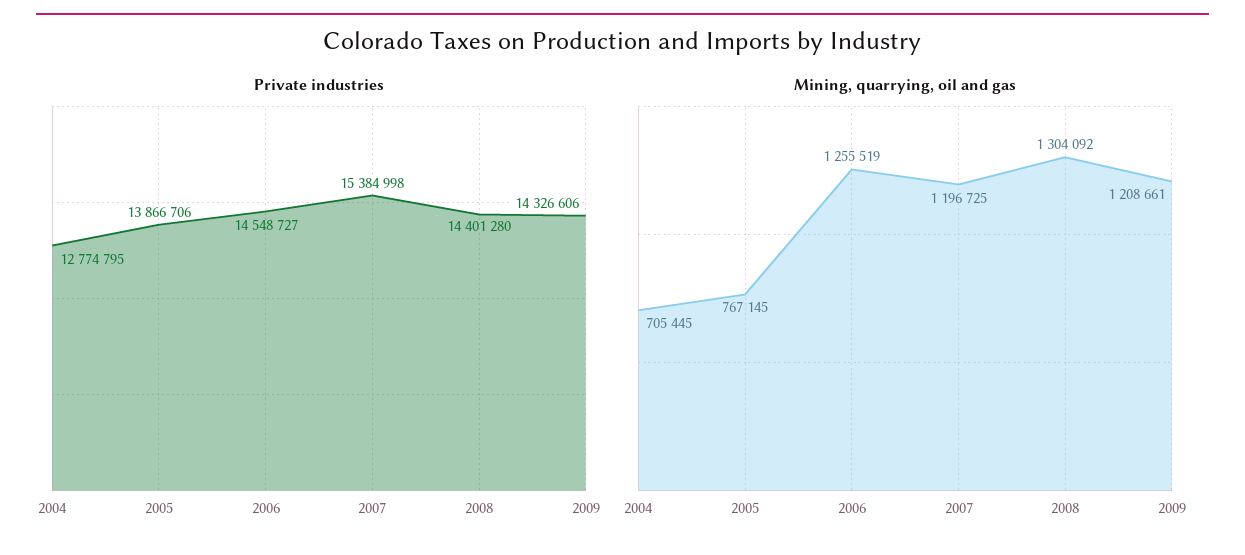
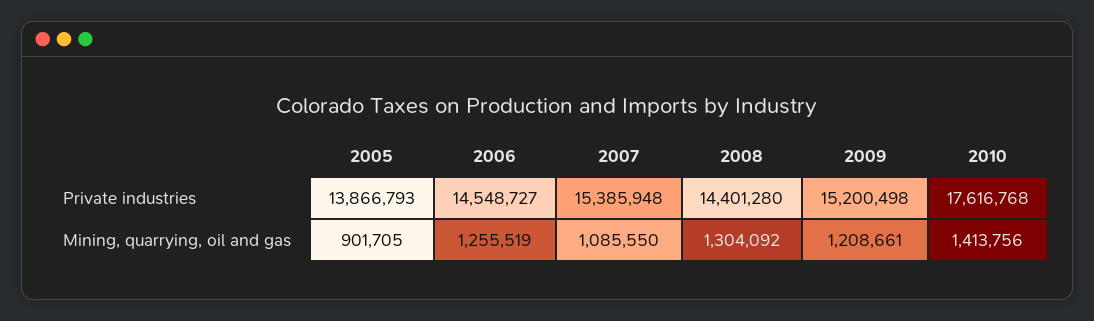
Private industries, 2004: 12774795 -> none
Private industries, 2005: 13866706 -> 13866793
Private industries, 2007: 15384998 -> 15385948
Private industries, 2009: 14326606 -> 15200498
Mining, quarrying, oil and gas, 2004: 705445 -> none
Mining, quarrying, oil and gas, 2005: 767145 -> 901705
Mining, quarrying, oil and gas, 2007: 1196725 -> 1085550
Private industries, 2010: none -> 17616768
Mining, quarrying, oil and gas, 2010: none -> 1413756

